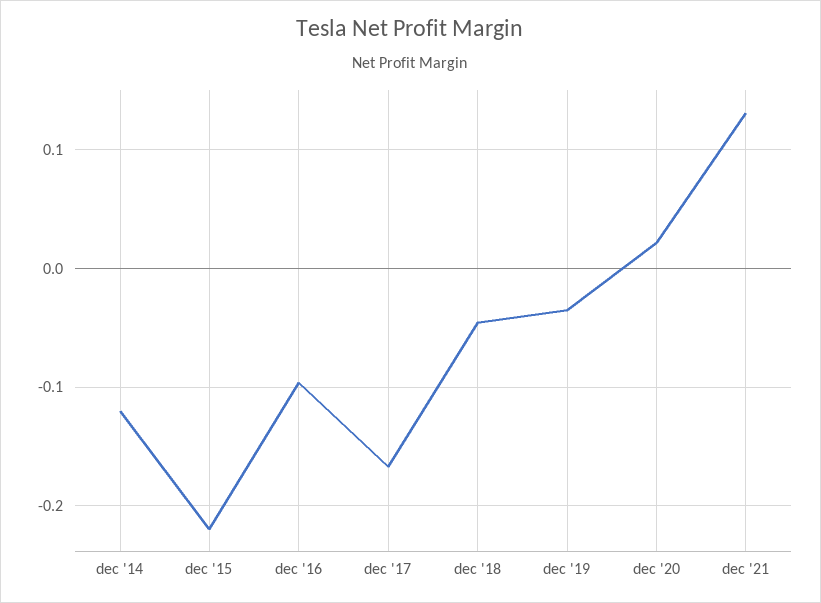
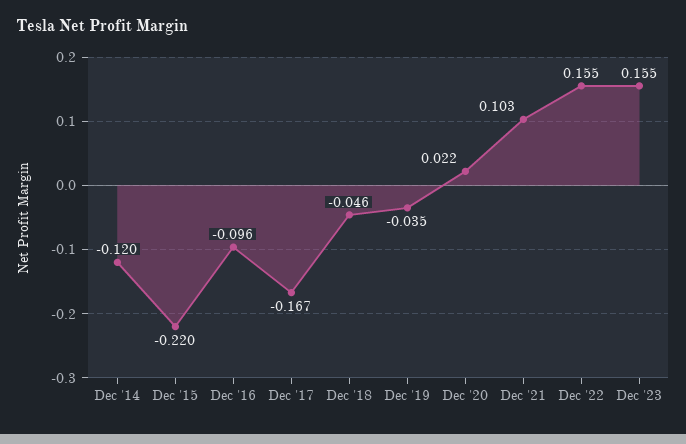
dec '21: 0.13 -> 0.103
Dec '22: none -> 0.155
Dec '23: none -> 0.155

